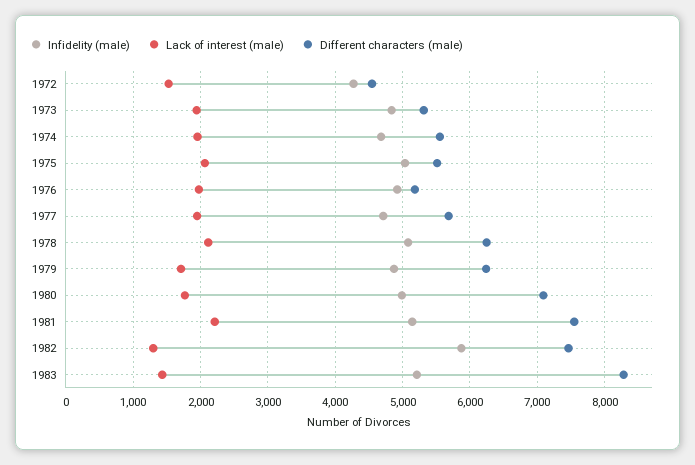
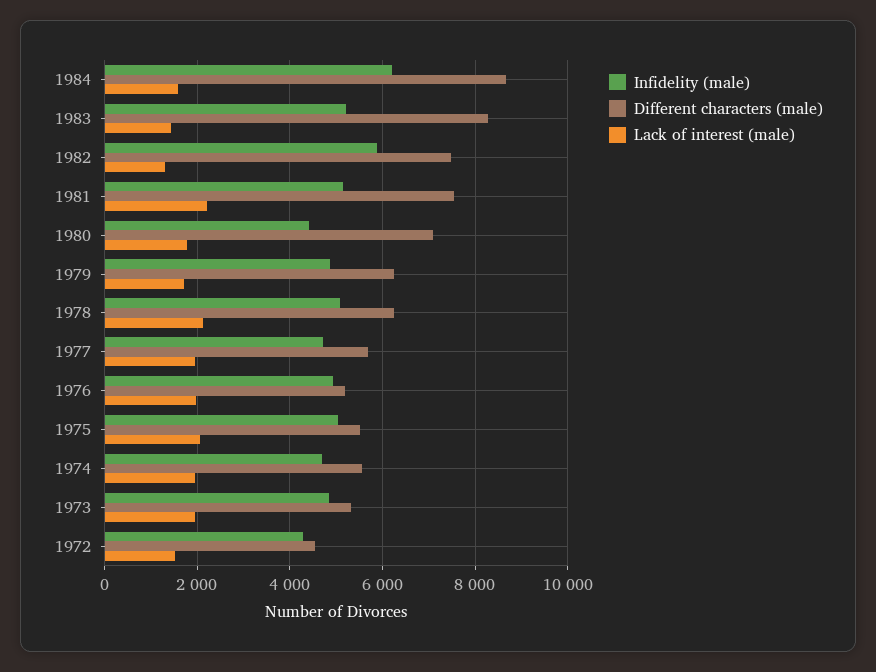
Infidelity (male), 1980: 5000 -> 4400
Infidelity (male), 1984: none -> 6200
Different characters (male), 1984: none -> 8600
Lack of interest (male), 1984: none -> 1600

